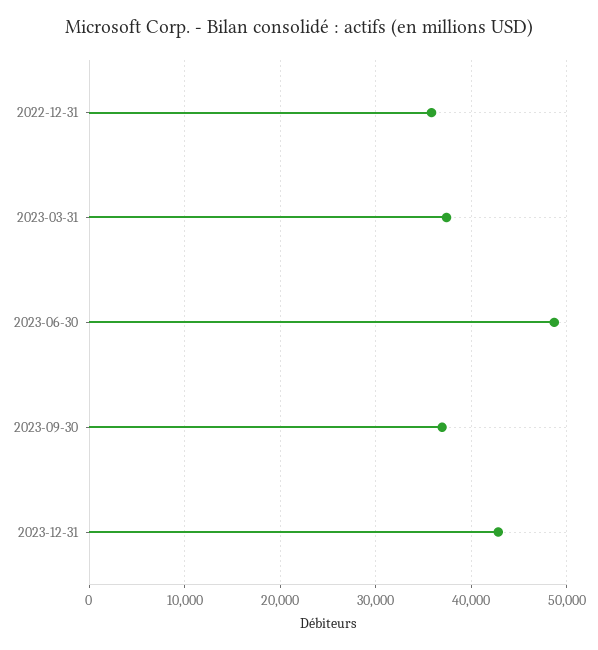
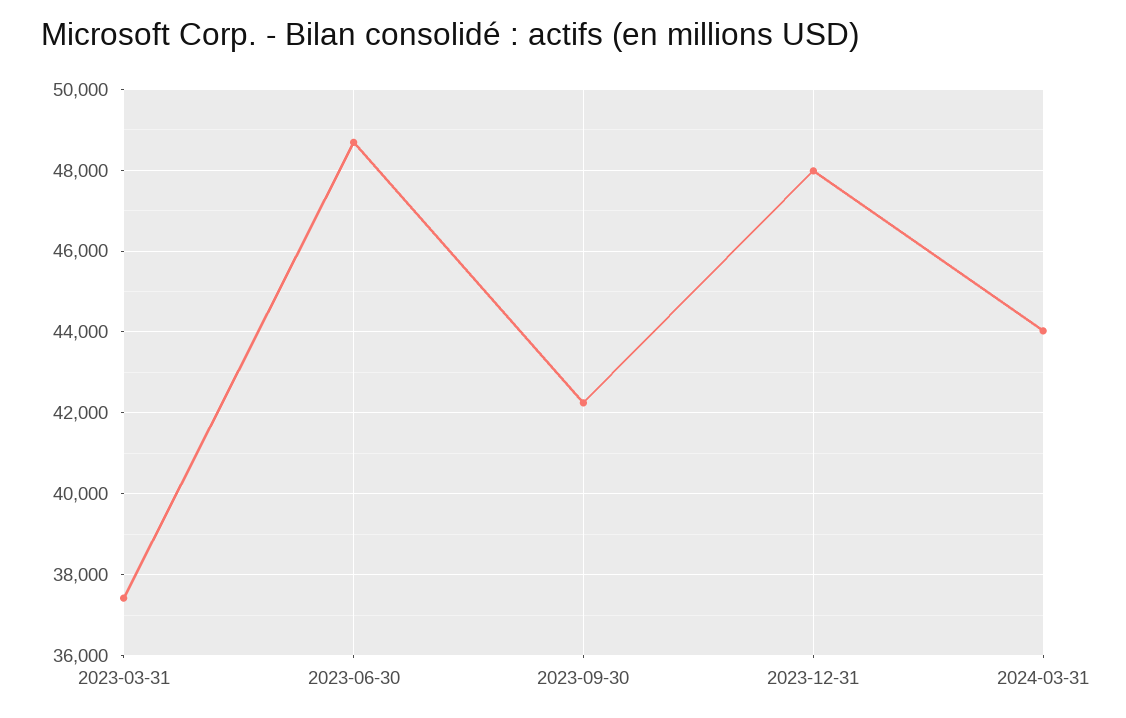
2022-12-31: 36000 -> none
2023-09-30: 37000 -> 42200
2023-12-31: 43000 -> 48000
2024-03-31: none -> 44000

